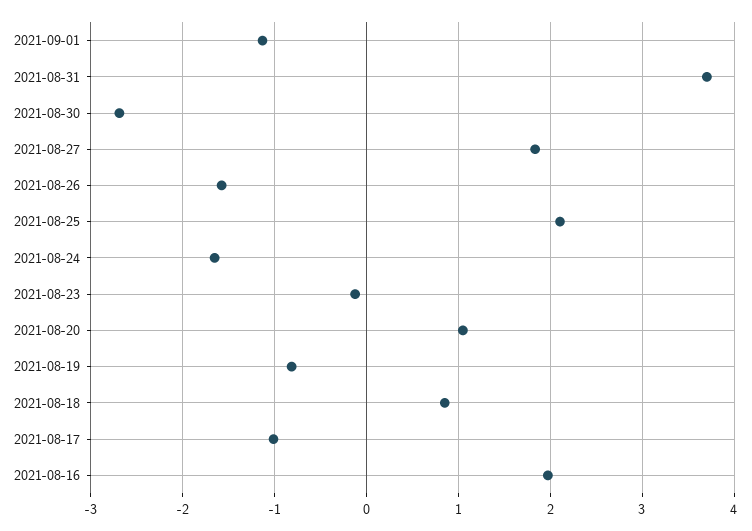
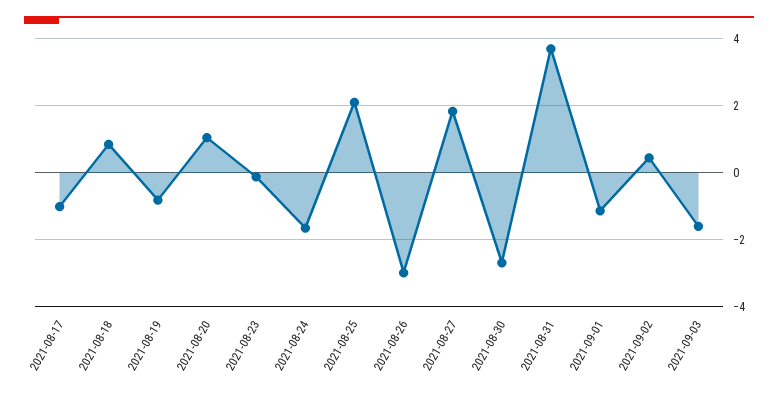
2021-08-26: -1.6 -> -3
2021-08-16: 2 -> none
2021-09-02: none -> 0.4
2021-09-03: none -> -1.6

